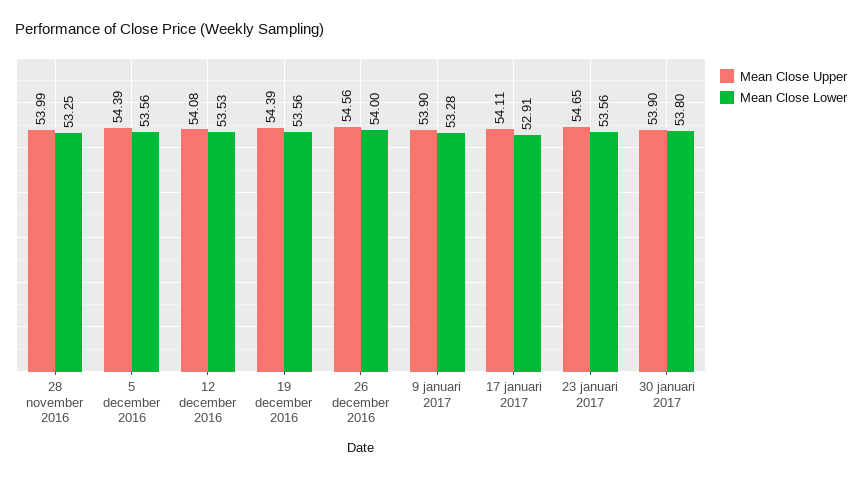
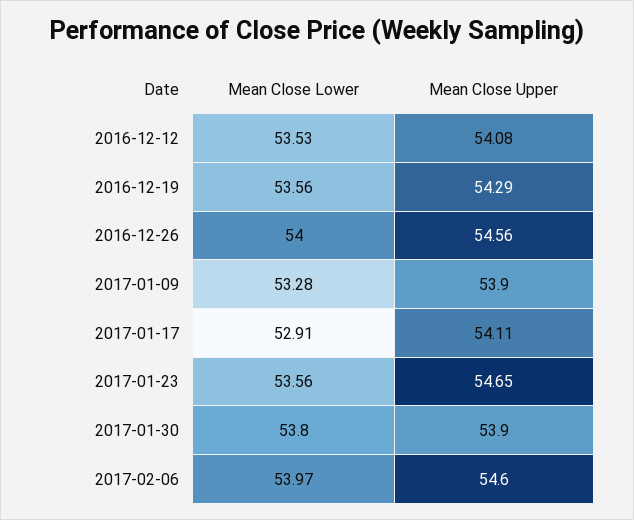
Mean Close Upper, 28 november 2016: 53.99 -> none
Mean Close Lower, 28 november 2016: 53.25 -> none
Mean Close Upper, 5 december 2016: 54.39 -> none
Mean Close Lower, 5 december 2016: 53.56 -> none
Mean Close Upper, 19 december 2016: 54.39 -> 54.29
Mean Close Lower, 2017-02-06: none -> 53.97
Mean Close Upper, 2017-02-06: none -> 54.6

